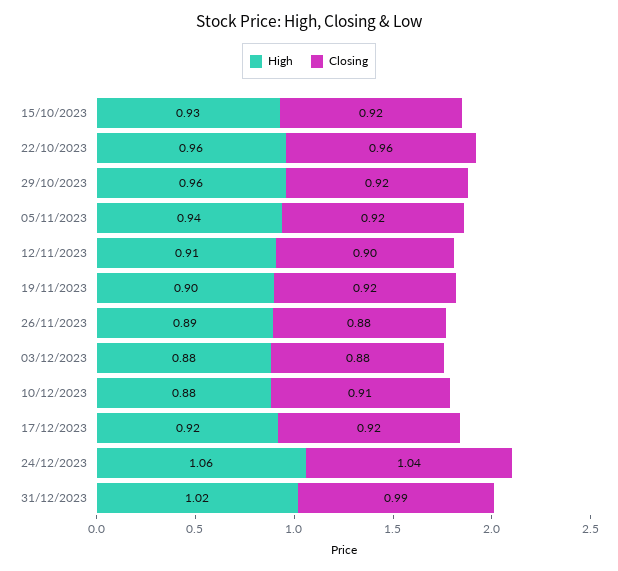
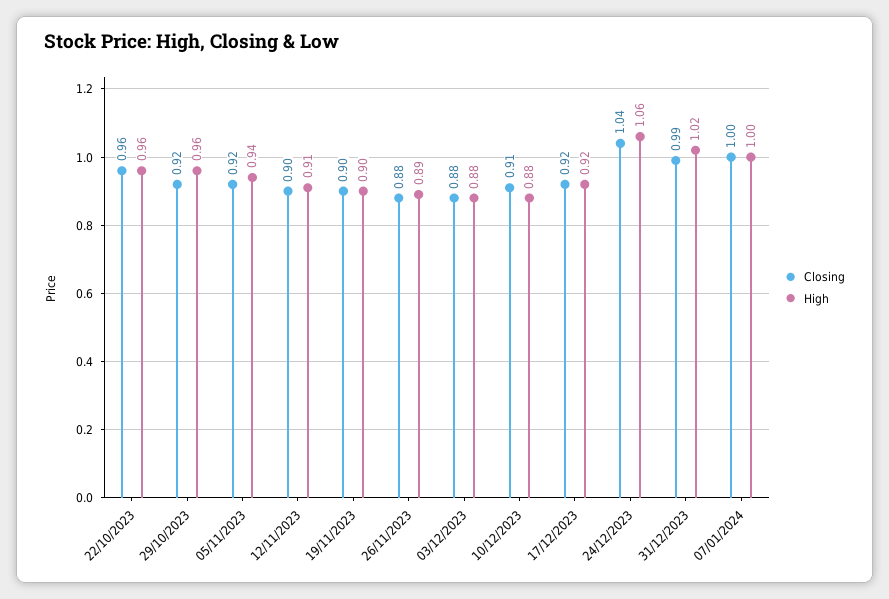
High, 15/10/2023: 0.93 -> none
Closing, 15/10/2023: 0.92 -> none
Closing, 19/11/2023: 0.92 -> 0.9
Closing, 07/01/2024: none -> 1
High, 07/01/2024: none -> 1

